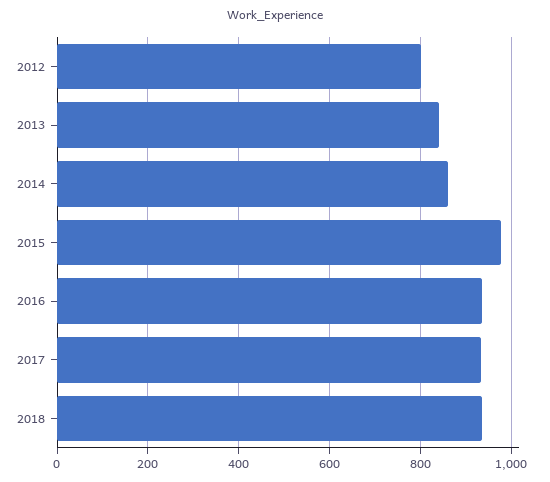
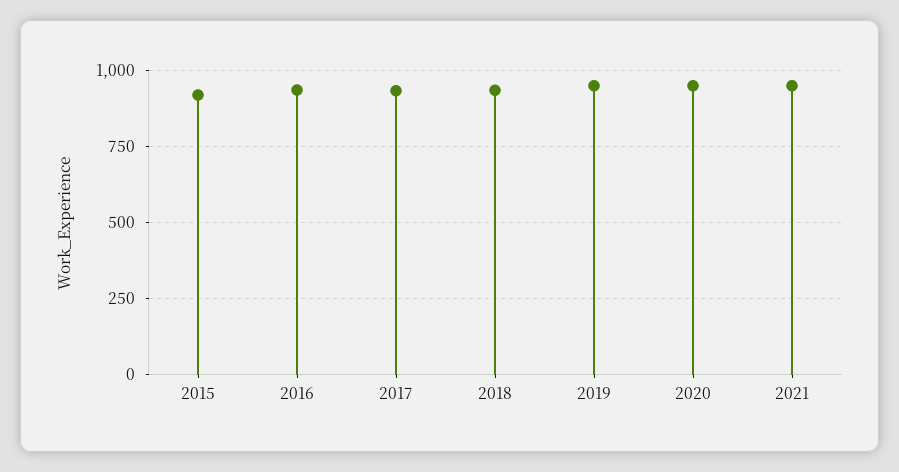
2012: 800 -> none
2013: 840 -> none
2014: 860 -> none
2015: 980 -> 925
2019: none -> 950
2020: none -> 950
2021: none -> 950

